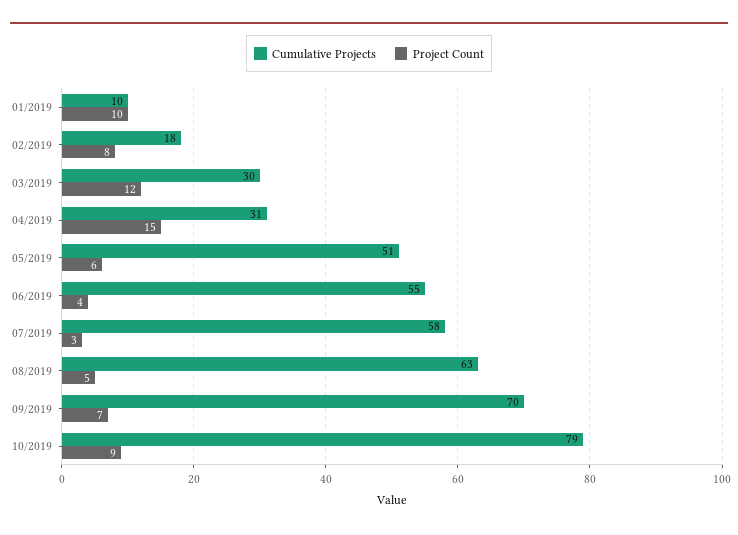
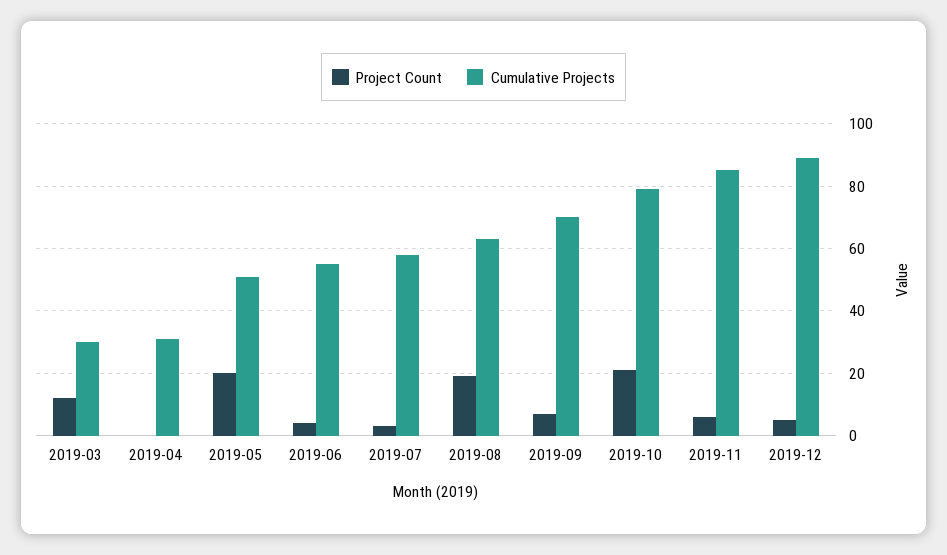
Cumulative Projects, 01/2019: 10 -> none
Project Count, 01/2019: 10 -> none
Cumulative Projects, 02/2019: 18 -> none
Project Count, 02/2019: 8 -> none
Project Count, 04/2019: 15 -> 0
Project Count, 05/2019: 6 -> 20
Project Count, 08/2019: 5 -> 20
Project Count, 10/2019: 9 -> 20
Project Count, 2019-11: none -> 5
Cumulative Projects, 2019-11: none -> 85
Project Count, 2019-12: none -> 5
Cumulative Projects, 2019-12: none -> 90

